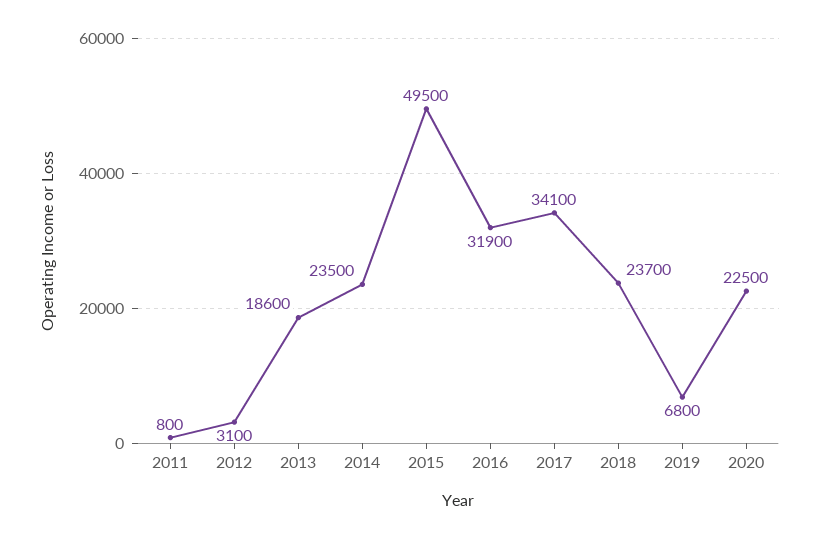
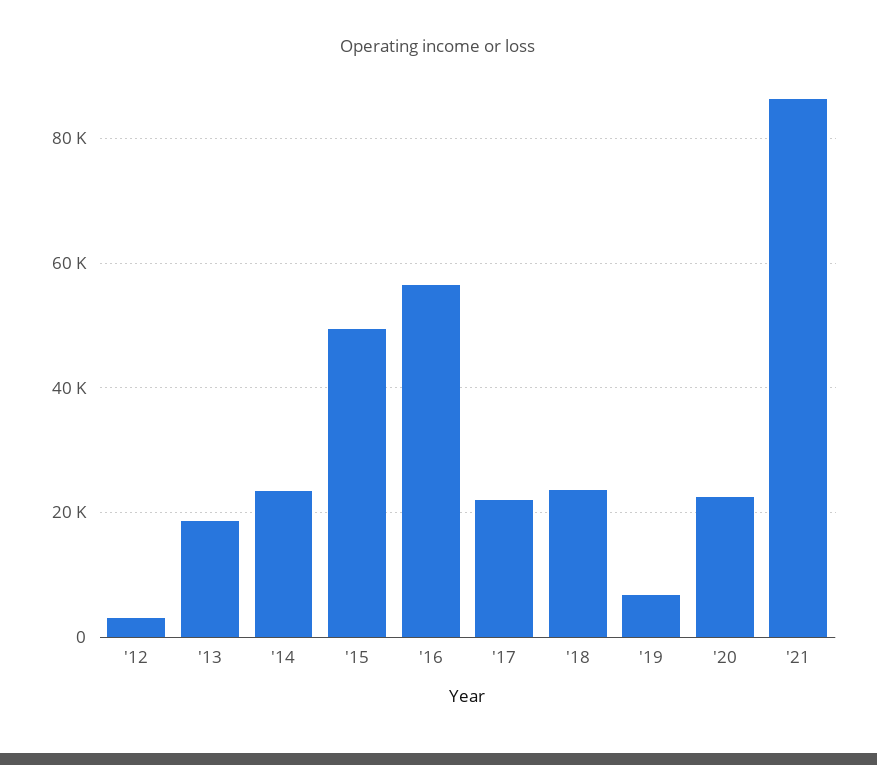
2011: 800 -> none
2016: 31900 -> 56000
2017: 34100 -> 22000
'21: none -> 86000

